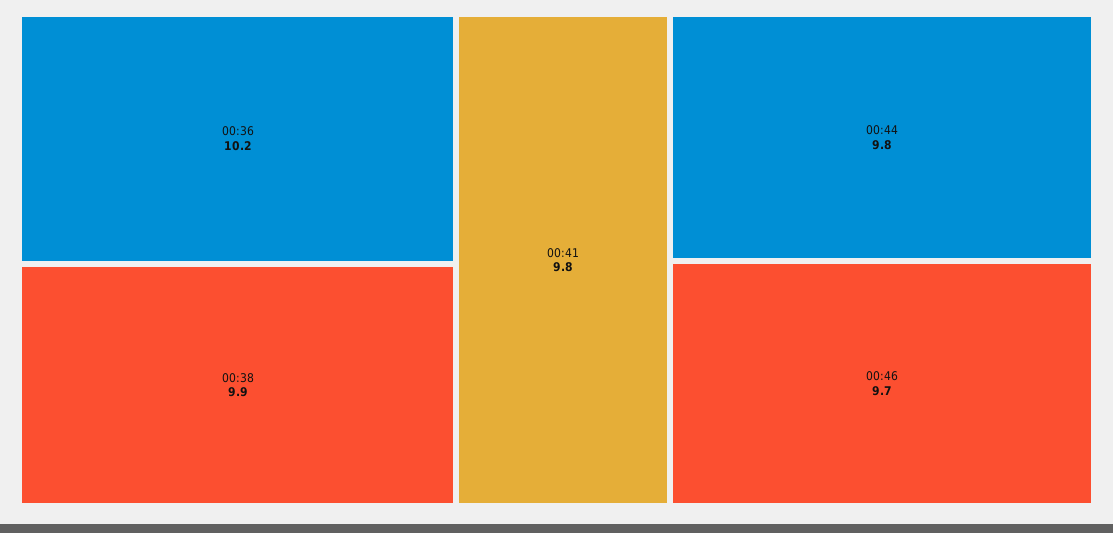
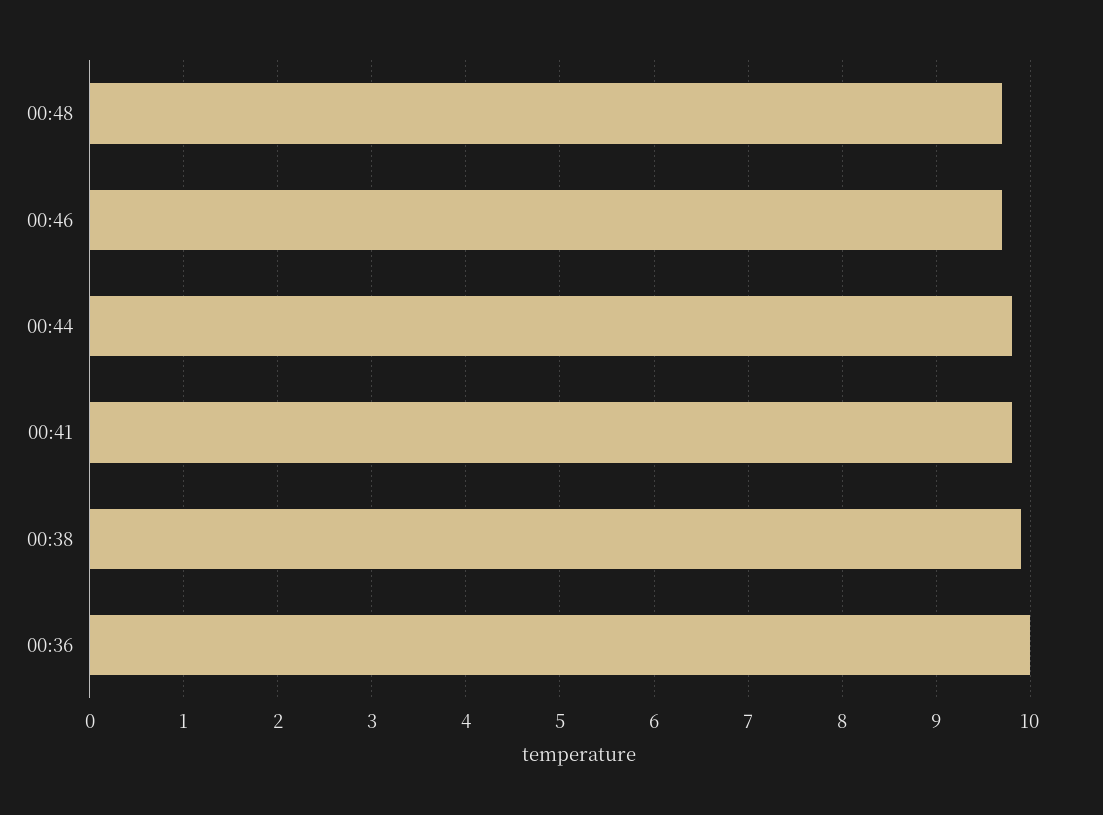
00:36: 10.2 -> 10
00:48: none -> 9.7

